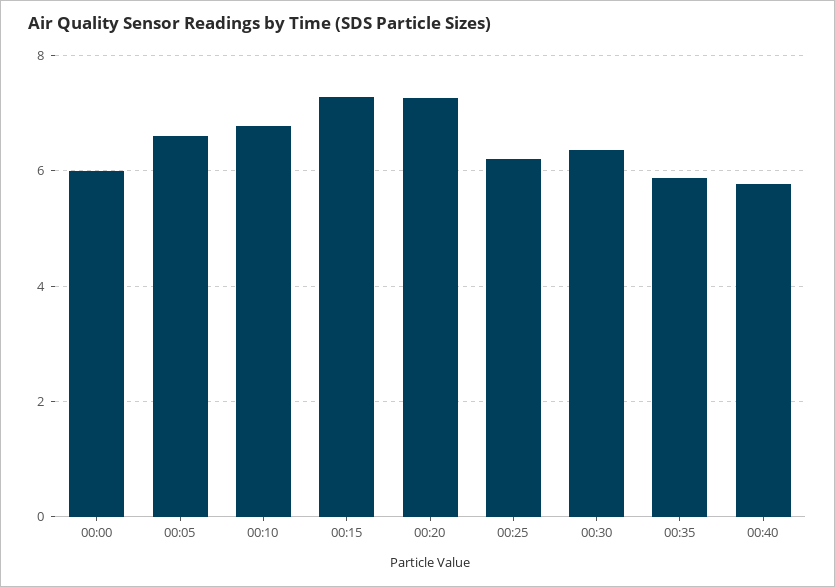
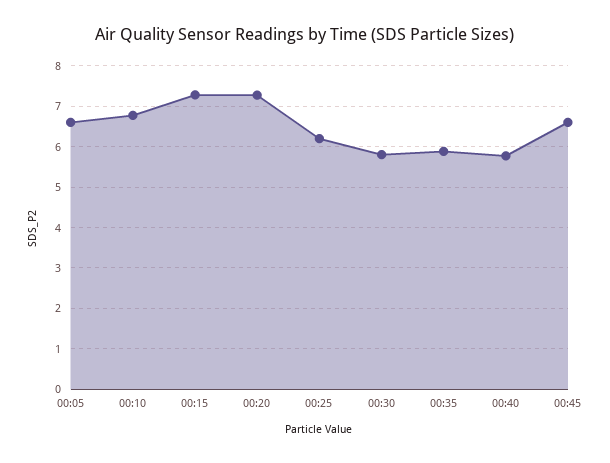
00:00: 6 -> none
00:30: 6.4 -> 5.8
00:45: none -> 6.6

